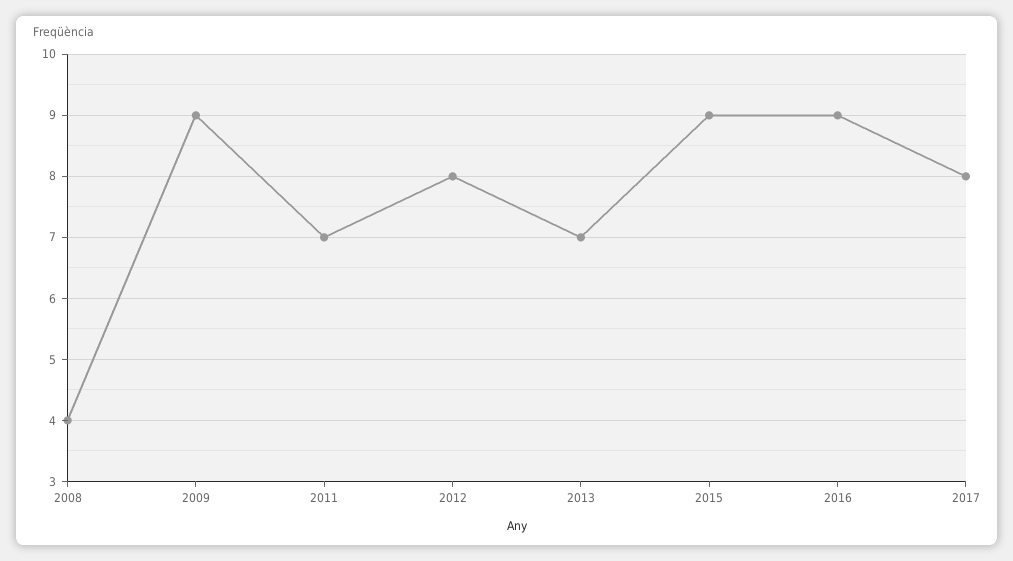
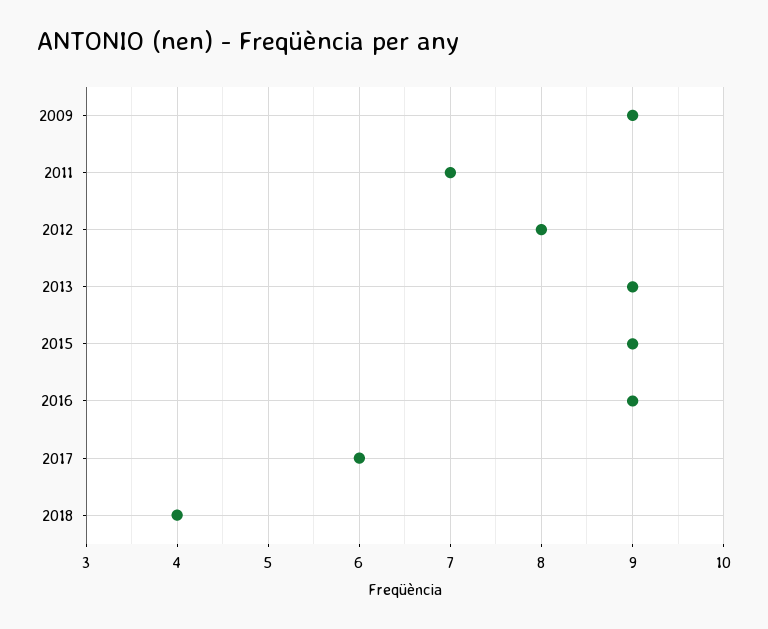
2008: 4 -> none
2013: 7 -> 9
2017: 8 -> 6
2018: none -> 4

